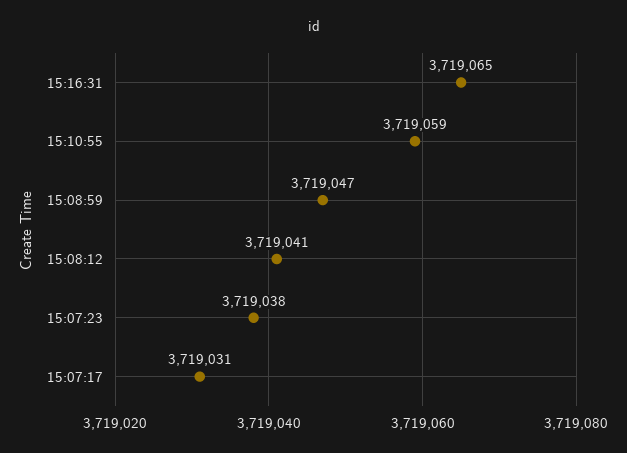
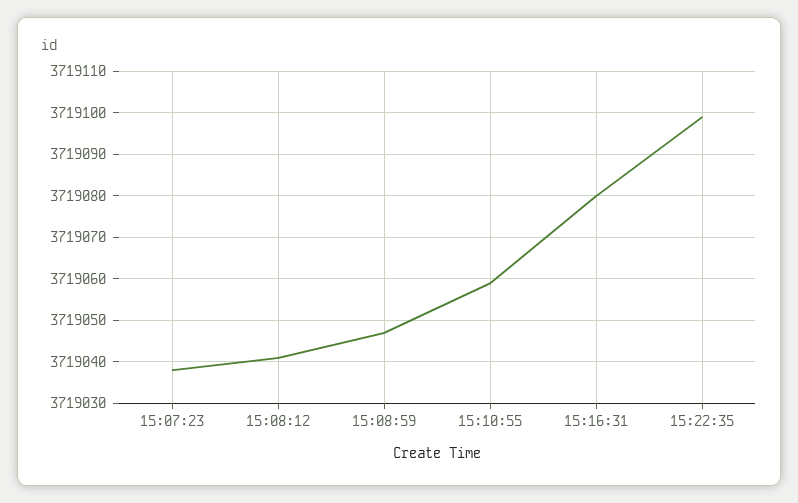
15:16:31: 3719065 -> 3719080
15:07:17: 3719031 -> none
15:22:35: none -> 3719100

